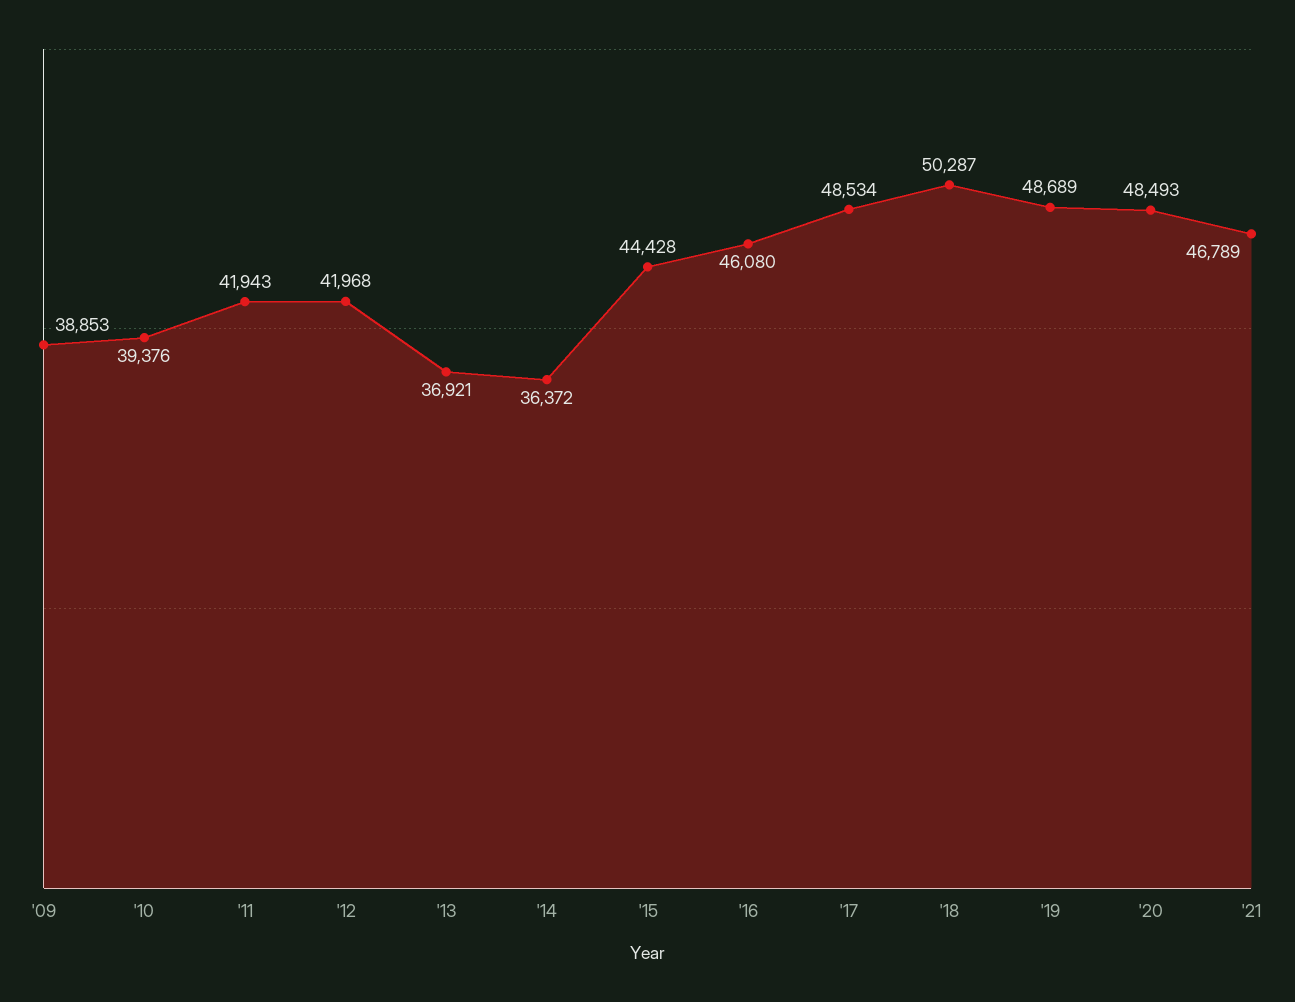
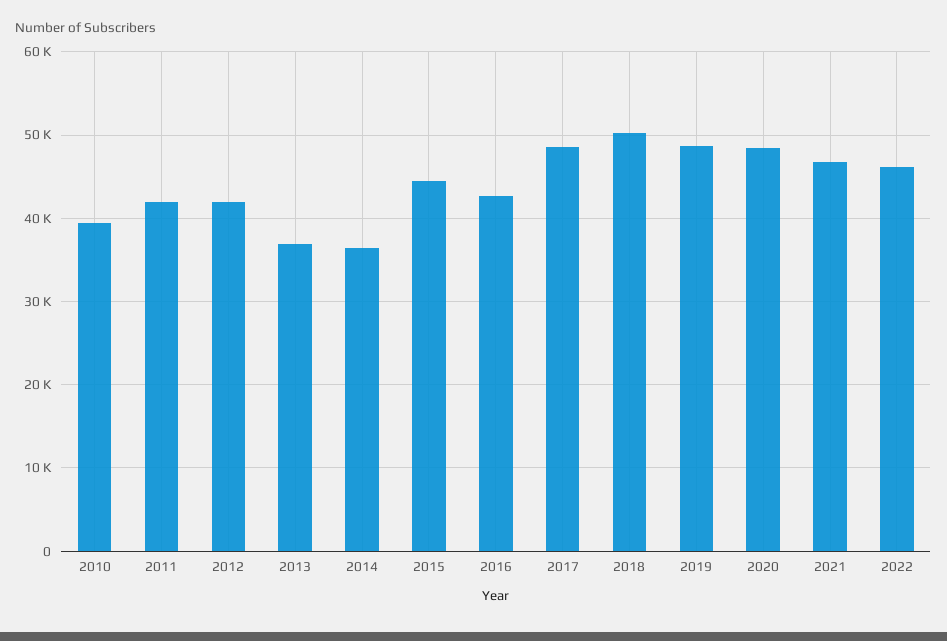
'09: 38853 -> none
'16: 46080 -> 43000
2022: none -> 46000

